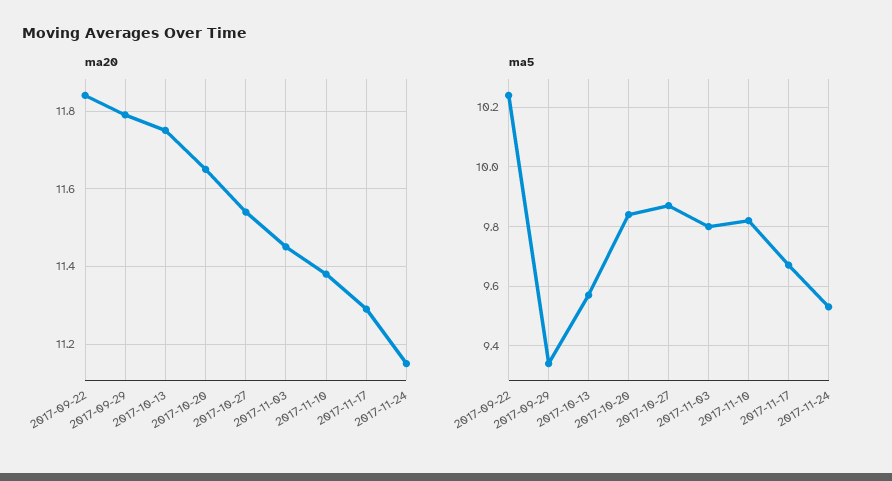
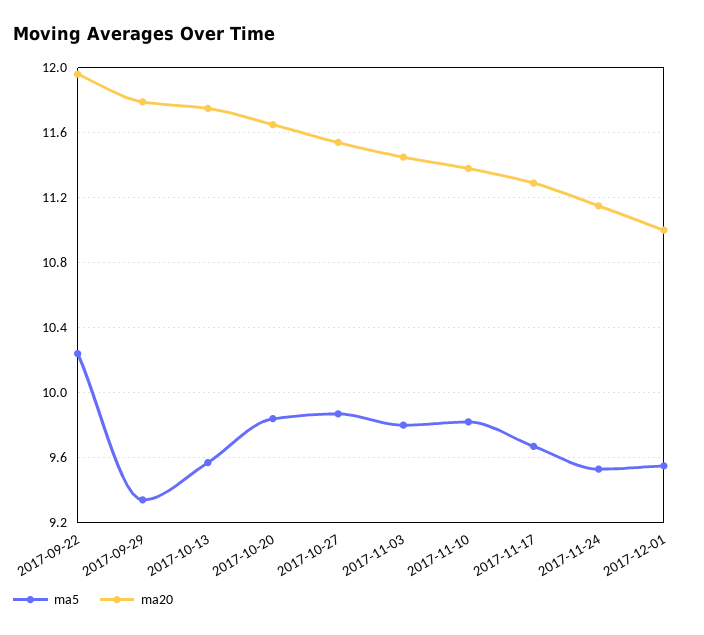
ma20, 2017-09-22: 11.85 -> 11.95
ma5, 2017-12-01: none -> 9.55
ma20, 2017-12-01: none -> 11

